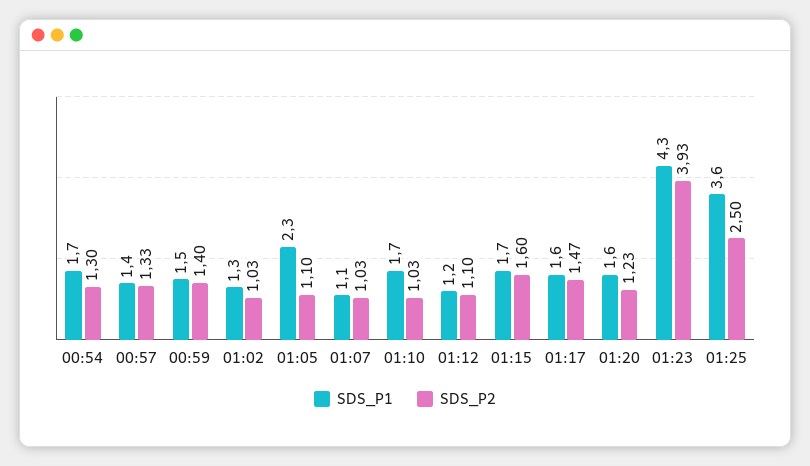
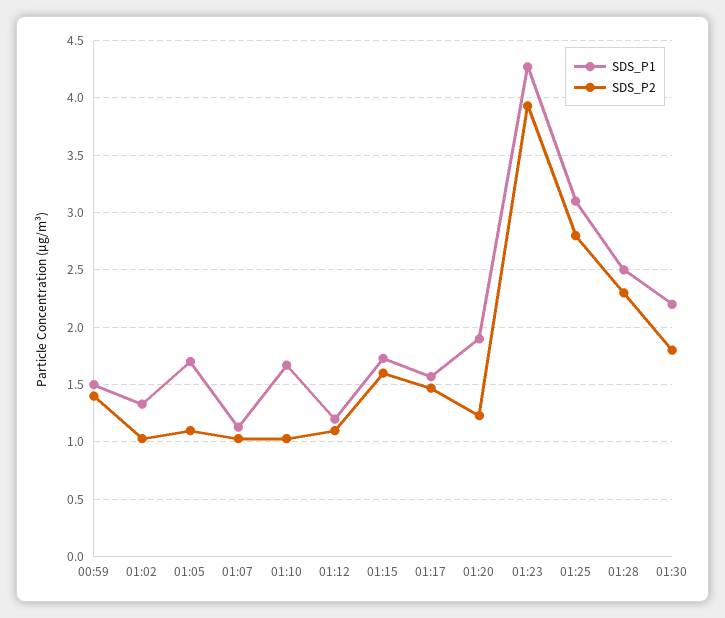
SDS_P1, 00:54: 1.7 -> none
SDS_P2, 00:54: 1.3 -> none
SDS_P1, 00:57: 1.4 -> none
SDS_P2, 00:57: 1.33 -> none
SDS_P1, 01:05: 2.3 -> 1.7
SDS_P1, 01:20: 1.6 -> 1.9
SDS_P1, 01:25: 3.6 -> 3.1
SDS_P2, 01:25: 2.5 -> 2.8
SDS_P1, 01:28: none -> 2.5
SDS_P2, 01:28: none -> 2.3
SDS_P1, 01:30: none -> 2.2
SDS_P2, 01:30: none -> 1.8

